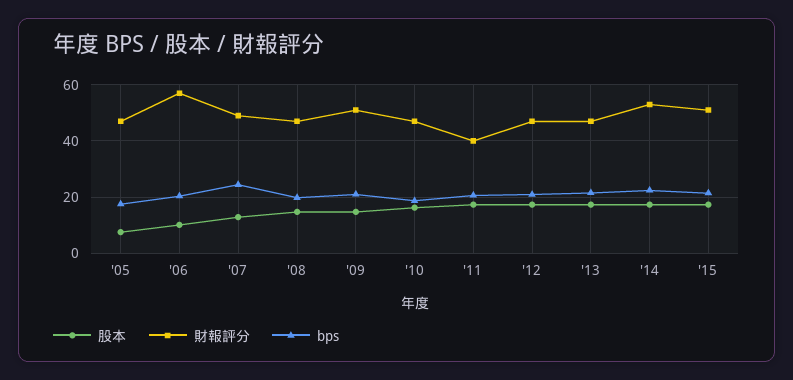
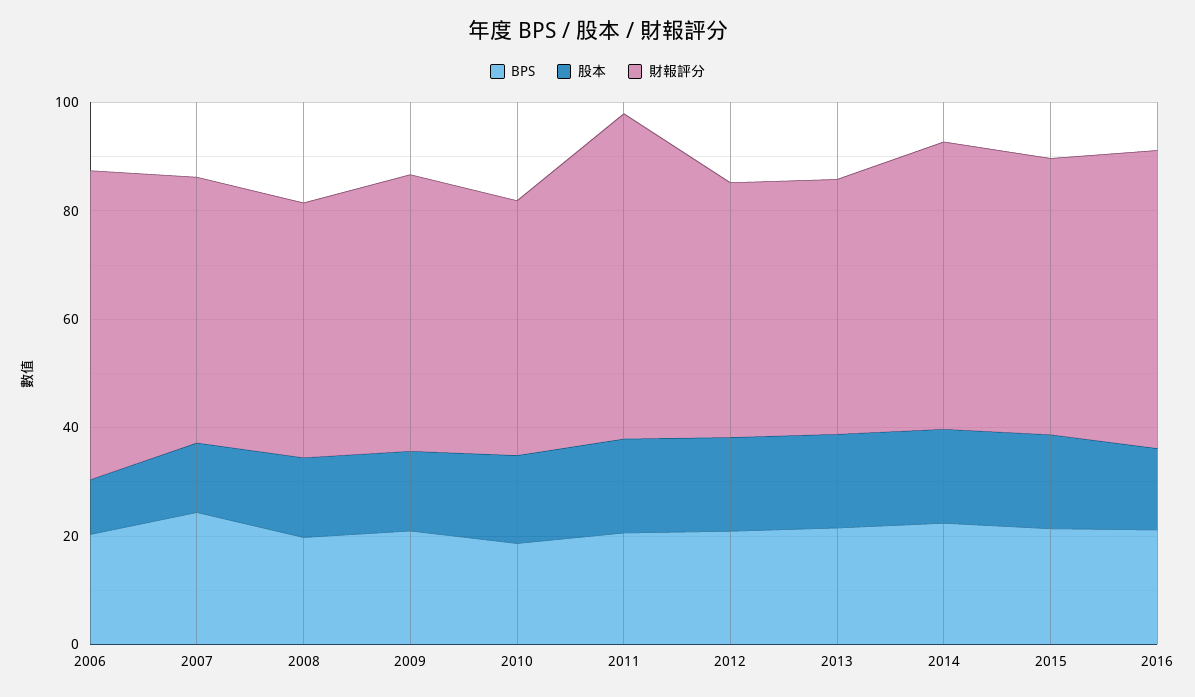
股本, '05: 7.5 -> none
財報評分, '05: 47.5 -> none
bps, '05: 17.5 -> none
財報評分, '11: 40 -> 60
bps, 2016: none -> 20
股本, 2016: none -> 15
財報評分, 2016: none -> 55

